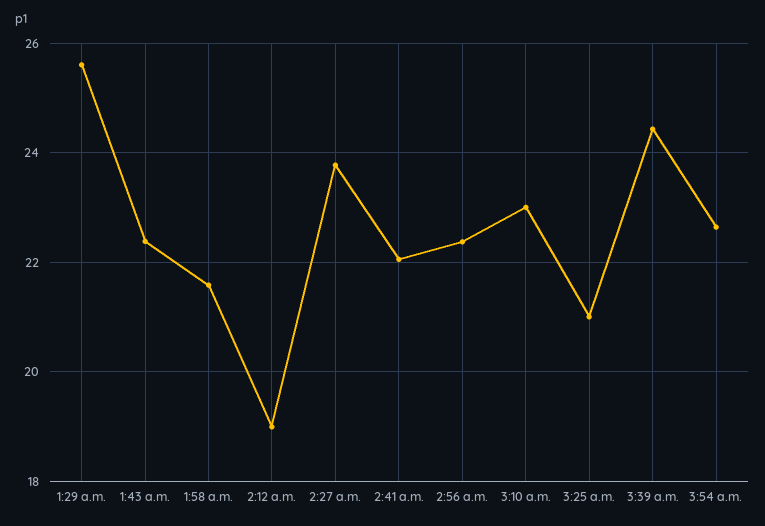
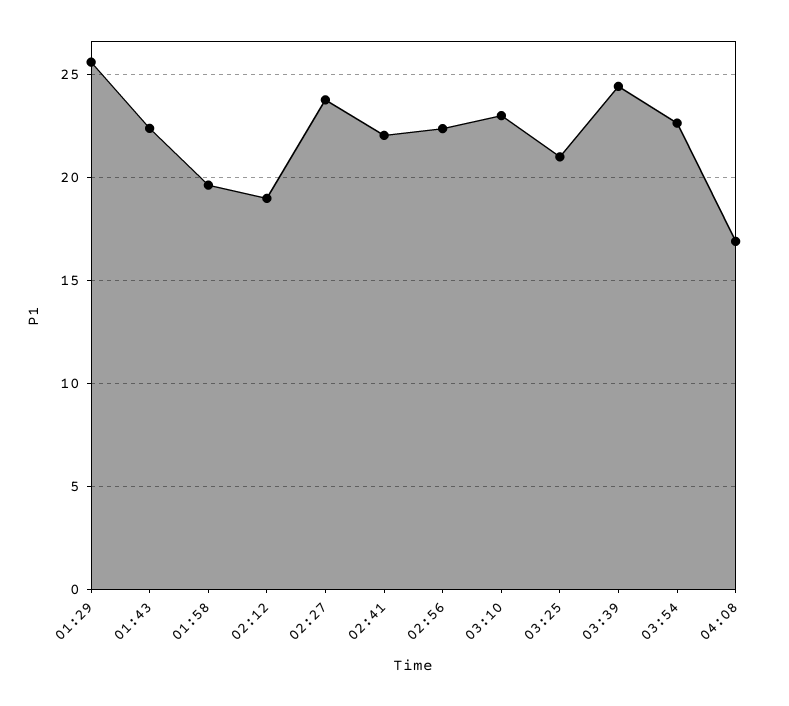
1:58 a.m.: 21.6 -> 19.5
04:08: none -> 17

